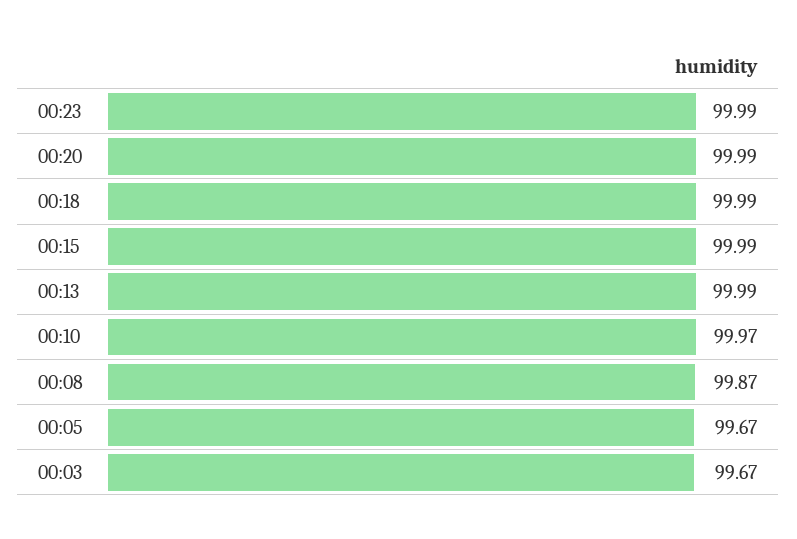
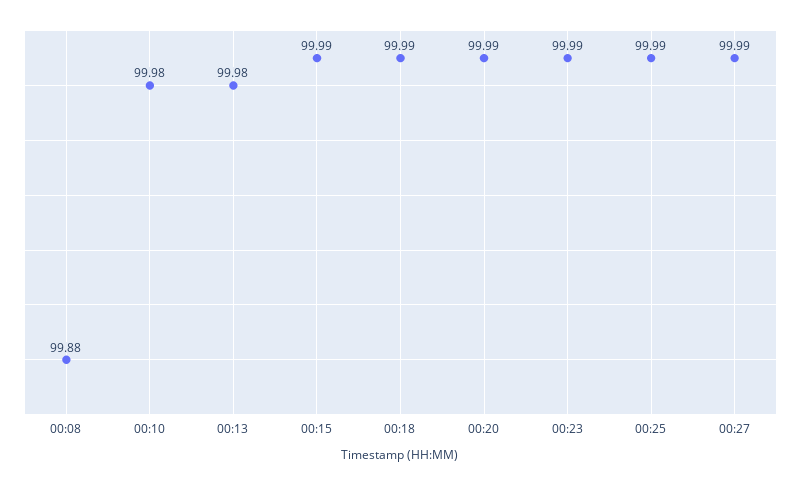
00:13: 99.99 -> 99.98
00:10: 99.97 -> 99.98
00:08: 99.87 -> 99.88
00:05: 99.67 -> none
00:03: 99.67 -> none
00:25: none -> 99.99
00:27: none -> 99.99

